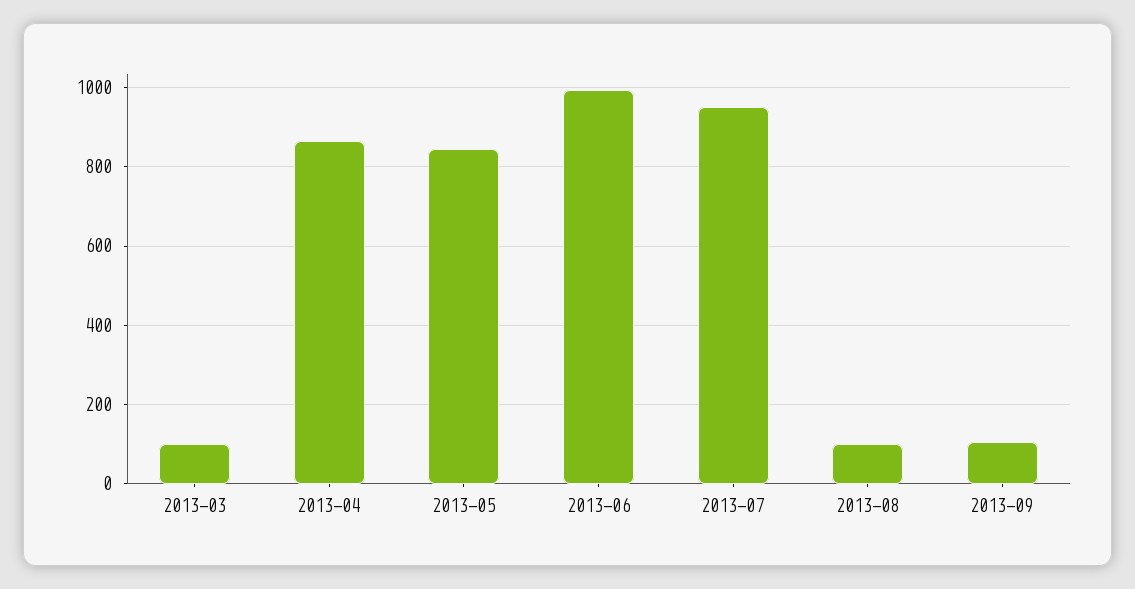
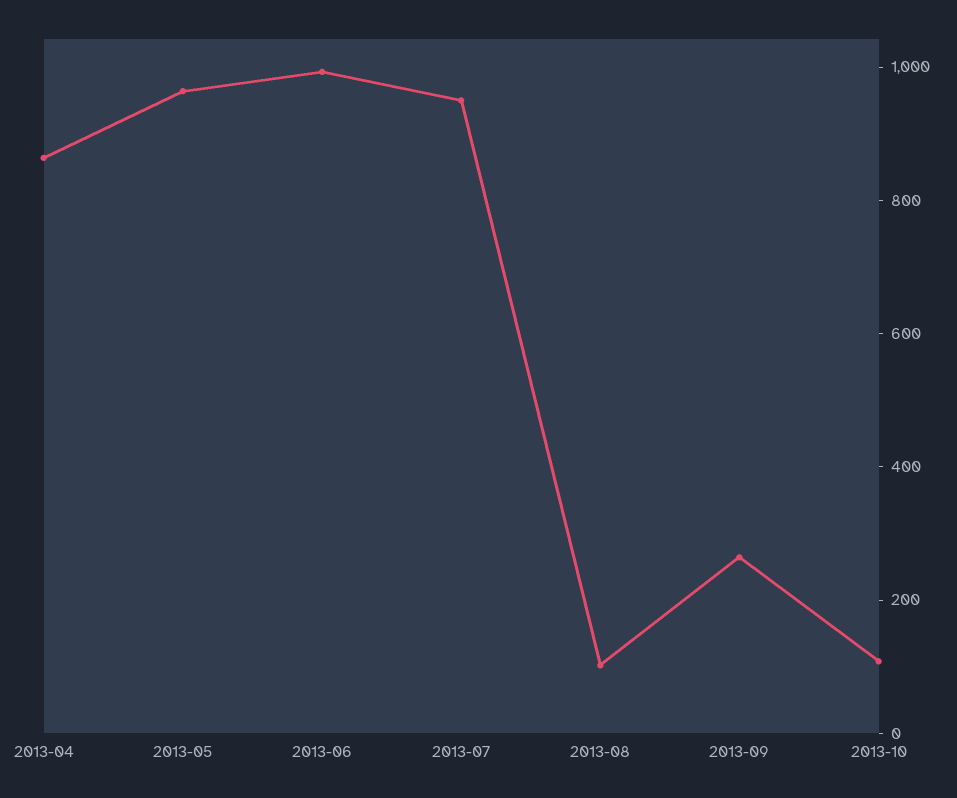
2013-03: 100 -> none
2013-05: 840 -> 950
2013-09: 100 -> 250
2013-10: none -> 100

